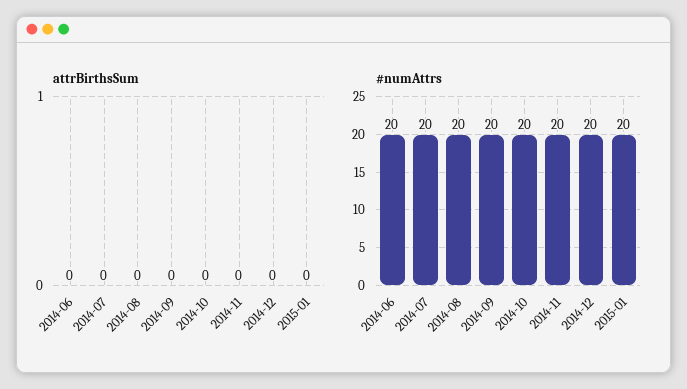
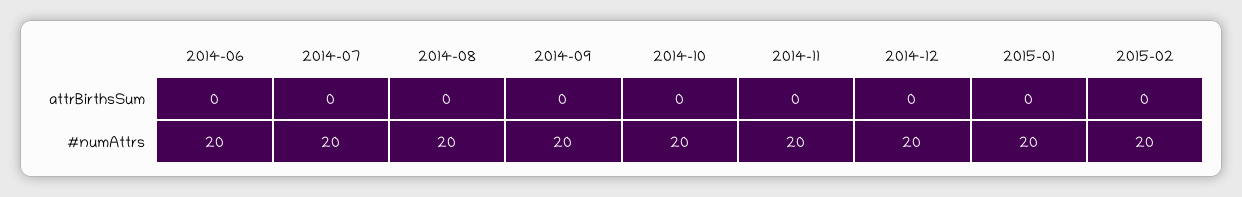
attrBirthsSum, 2015-02: none -> 0
#numAttrs, 2015-02: none -> 20

